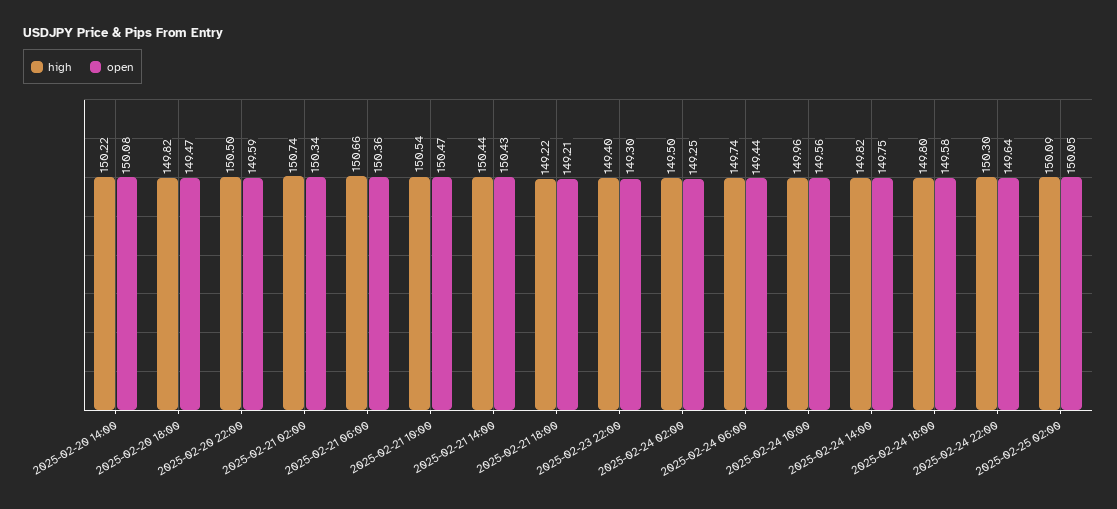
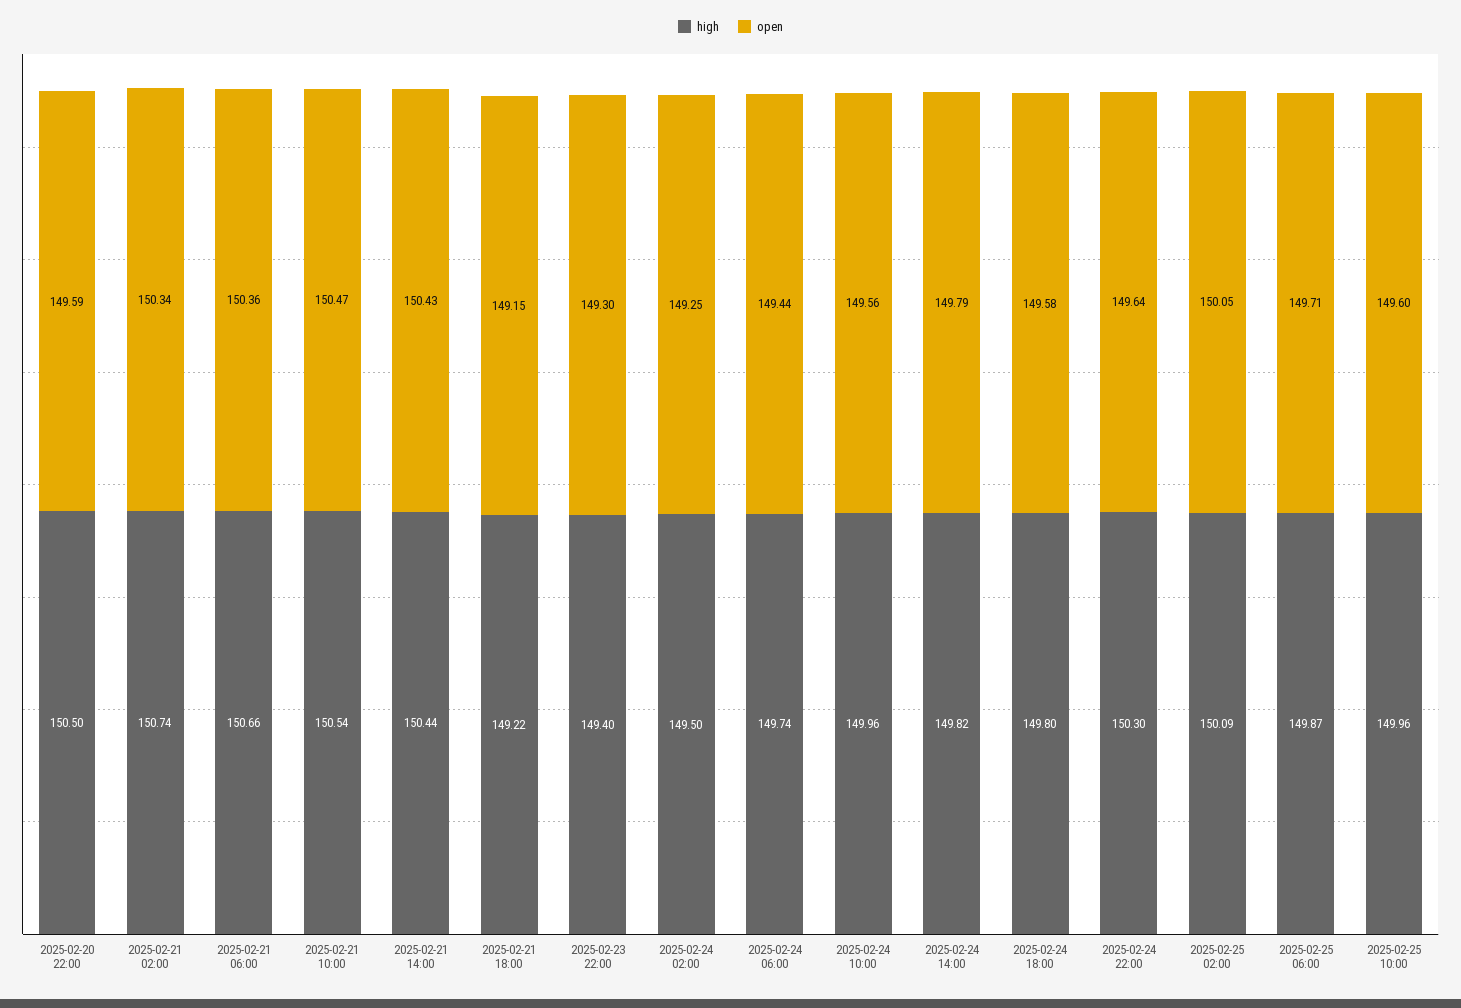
high, 2025-02-20 14:00: 150.22 -> none
open, 2025-02-20 14:00: 150.08 -> none
high, 2025-02-20 18:00: 149.82 -> none
open, 2025-02-20 18:00: 149.47 -> none
open, 2025-02-21 18:00: 149.21 -> 149.15
open, 2025-02-24 14:00: 149.75 -> 149.79
high, 2025-02-25 06:00: none -> 149.87
open, 2025-02-25 06:00: none -> 149.71
high, 2025-02-25 10:00: none -> 149.96
open, 2025-02-25 10:00: none -> 149.6

